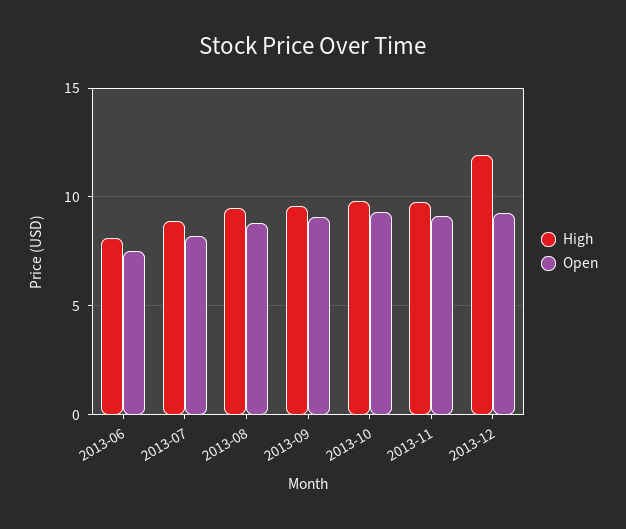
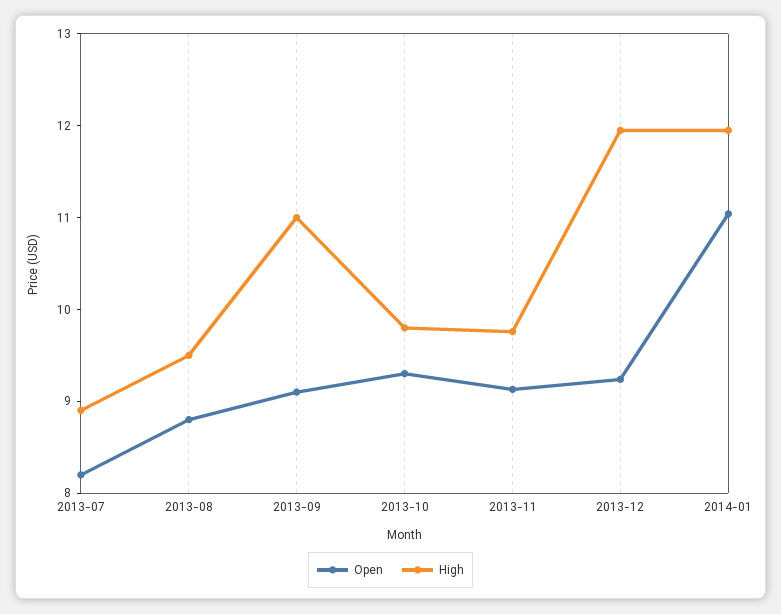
High, 2013-06: 8 -> none
Open, 2013-06: 7.5 -> none
High, 2013-09: 9.5 -> 11
Open, 2014-01: none -> 11
High, 2014-01: none -> 12

